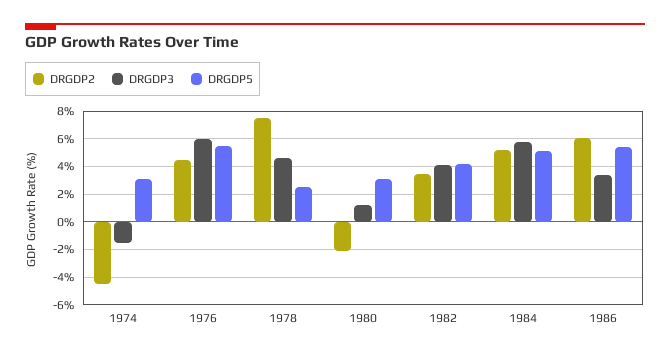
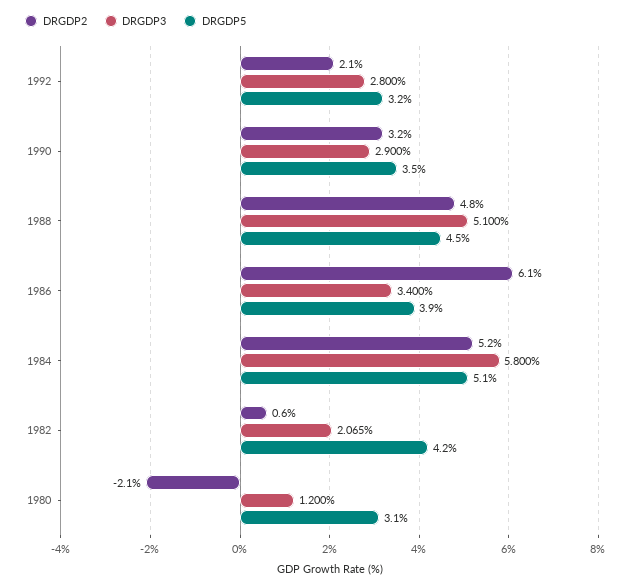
DRGDP2, 1974: -4.5 -> none
DRGDP3, 1974: -1.5 -> none
DRGDP5, 1974: 3 -> none
DRGDP2, 1976: 4.5 -> none
DRGDP3, 1976: 6 -> none
DRGDP5, 1976: 5.5 -> none
DRGDP2, 1978: 7.5 -> none
DRGDP3, 1978: 4.5 -> none
DRGDP5, 1978: 2.5 -> none
DRGDP2, 1982: 3.5 -> 0.6
DRGDP3, 1982: 4 -> 2.065
DRGDP5, 1986: 5.5 -> 3.9
DRGDP2, 1992: none -> 2.1
DRGDP3, 1992: none -> 2.8
DRGDP5, 1992: none -> 3.2
DRGDP2, 1990: none -> 3.2
DRGDP3, 1990: none -> 2.9
DRGDP5, 1990: none -> 3.5
DRGDP2, 1988: none -> 4.8
DRGDP3, 1988: none -> 5.1
DRGDP5, 1988: none -> 4.5

